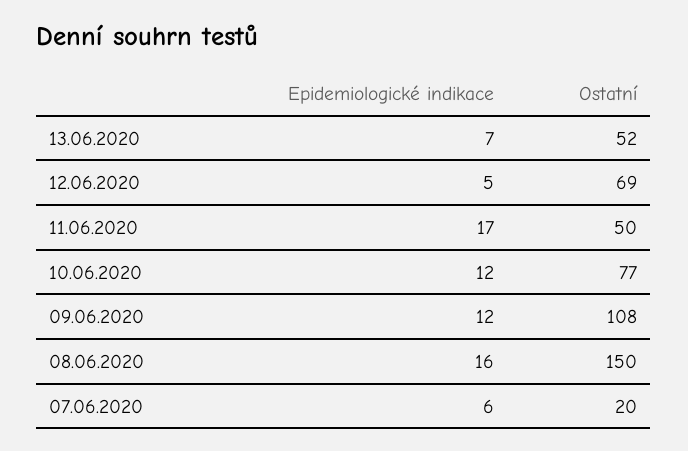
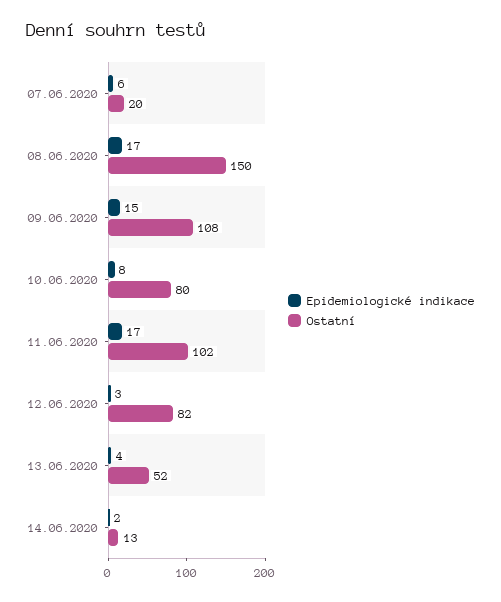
Epidemiologické indikace, 13.06.2020: 7 -> 4
Epidemiologické indikace, 12.06.2020: 5 -> 3
Ostatní, 12.06.2020: 69 -> 82
Ostatní, 11.06.2020: 50 -> 102
Epidemiologické indikace, 10.06.2020: 12 -> 8
Ostatní, 10.06.2020: 77 -> 80
Epidemiologické indikace, 09.06.2020: 12 -> 15
Epidemiologické indikace, 08.06.2020: 16 -> 17
Epidemiologické indikace, 14.06.2020: none -> 2
Ostatní, 14.06.2020: none -> 13

